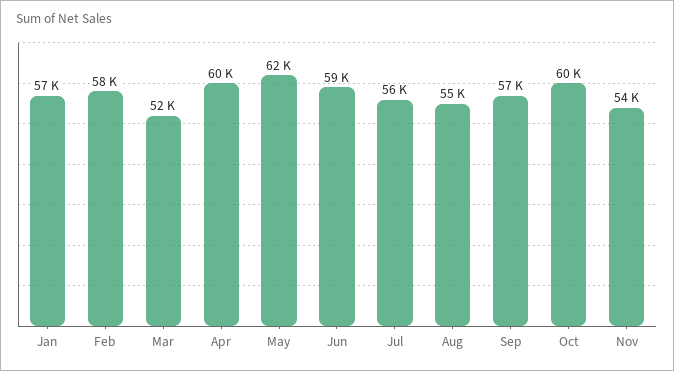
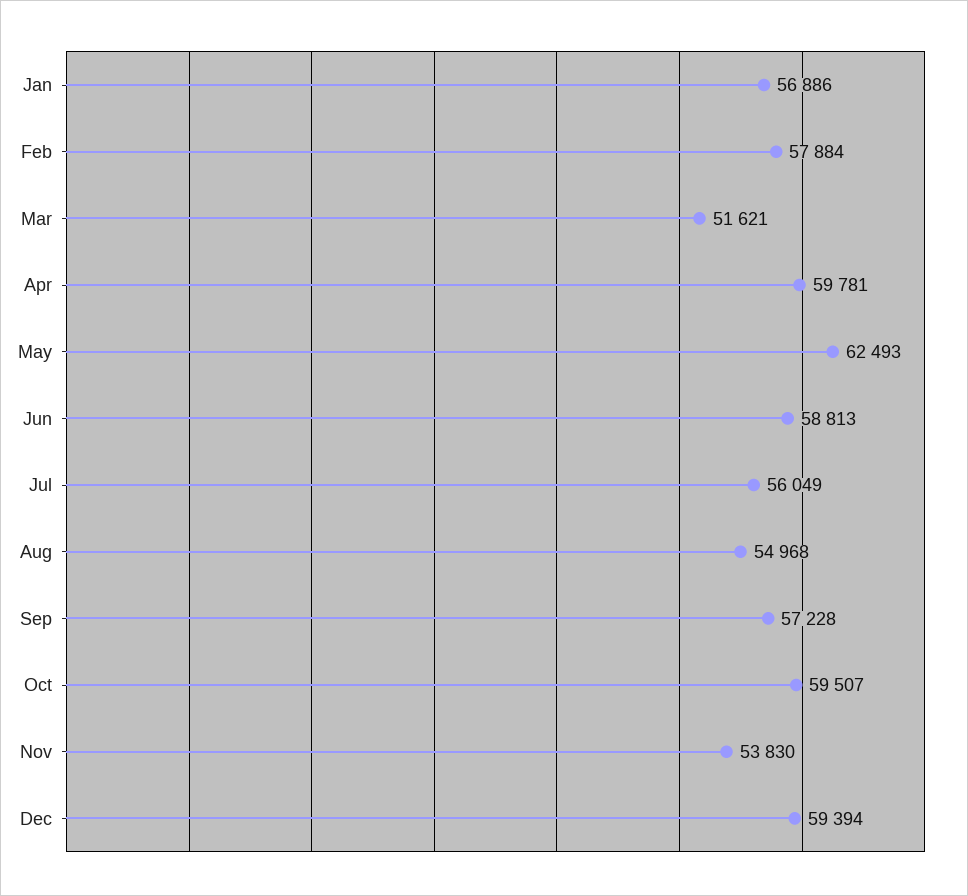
Dec: none -> 59394

